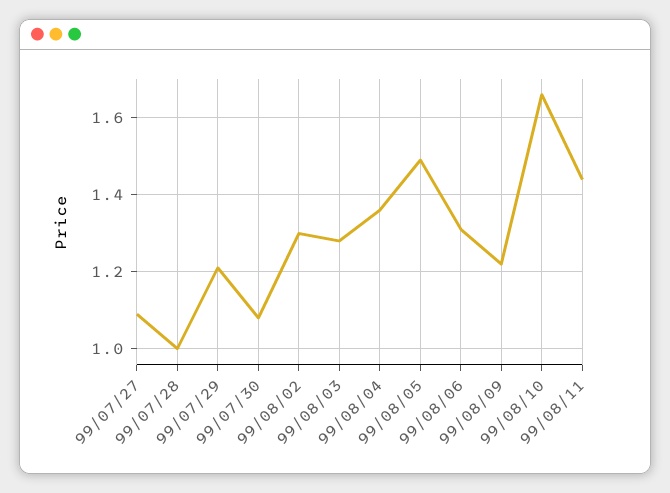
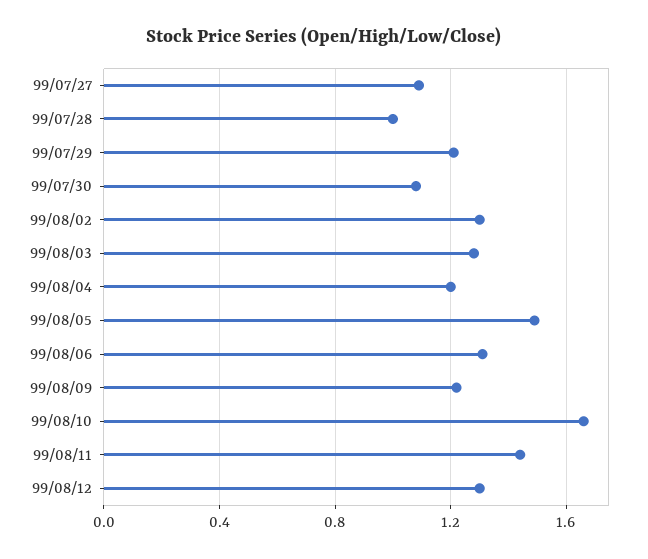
99/08/04: 1.35 -> 1.2
99/08/12: none -> 1.3

